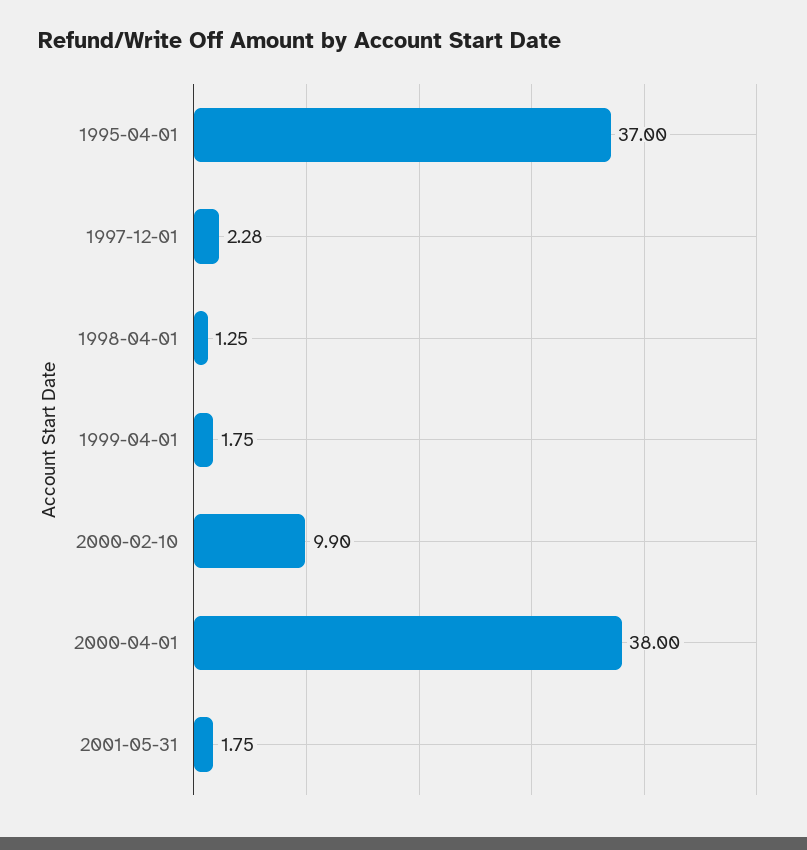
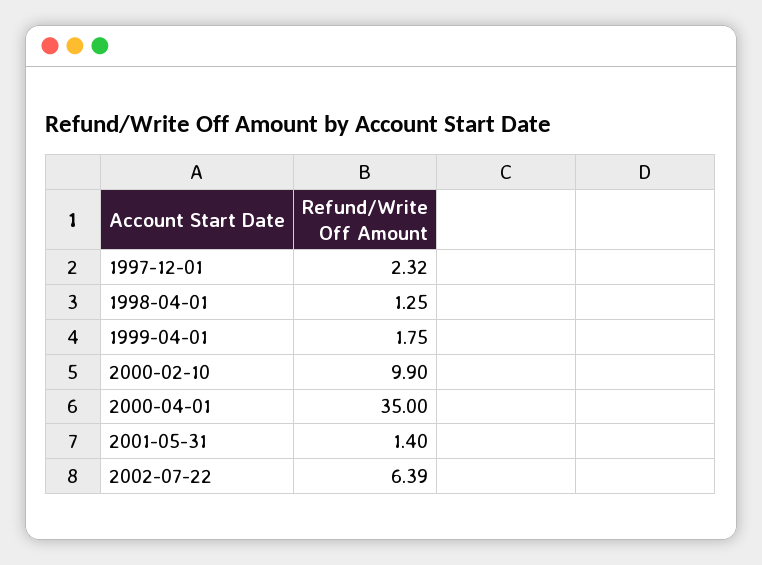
1995-04-01: 37 -> none
1997-12-01: 2.28 -> 2.32
2000-04-01: 38 -> 35
2001-05-31: 1.75 -> 1.4
2002-07-22: none -> 6.39

